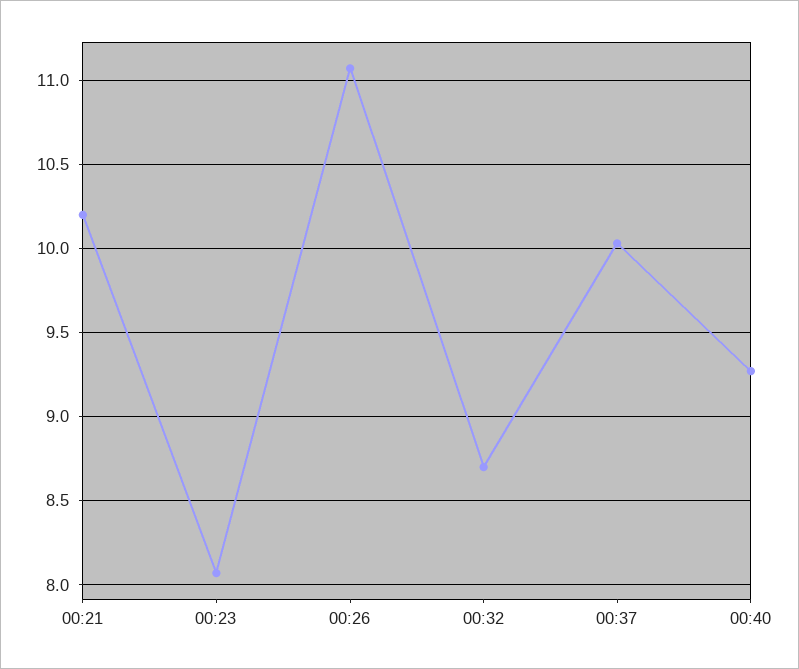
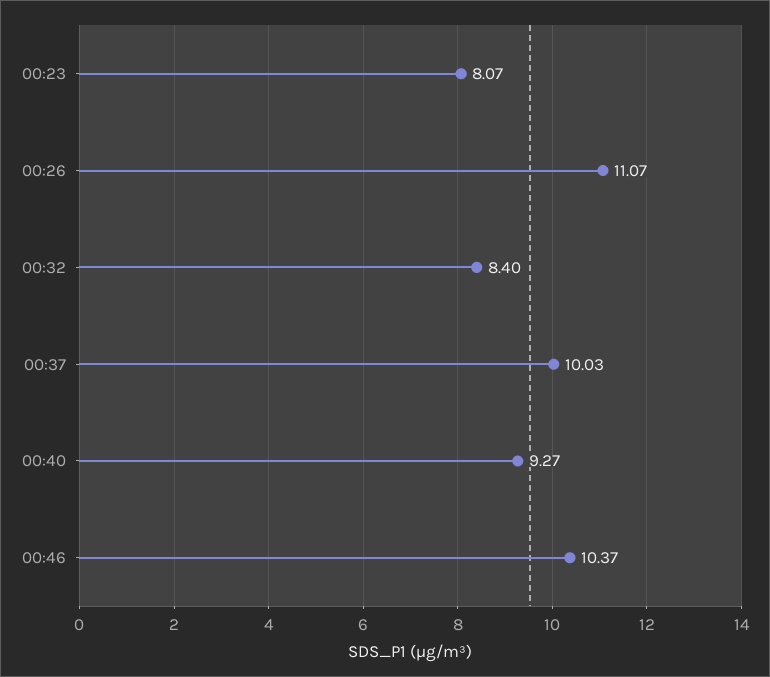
00:21: 10.2 -> none
00:32: 8.7 -> 8.4
00:46: none -> 10.37

